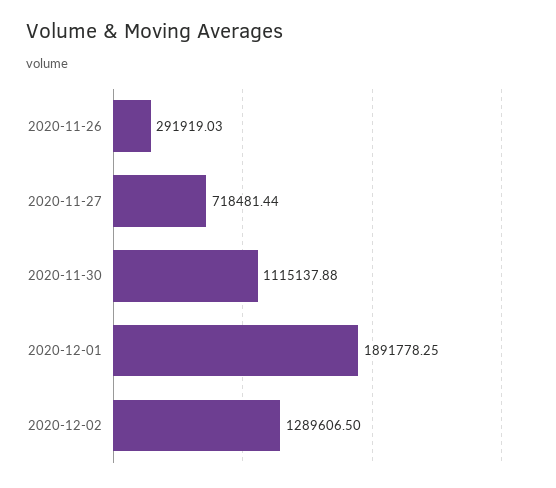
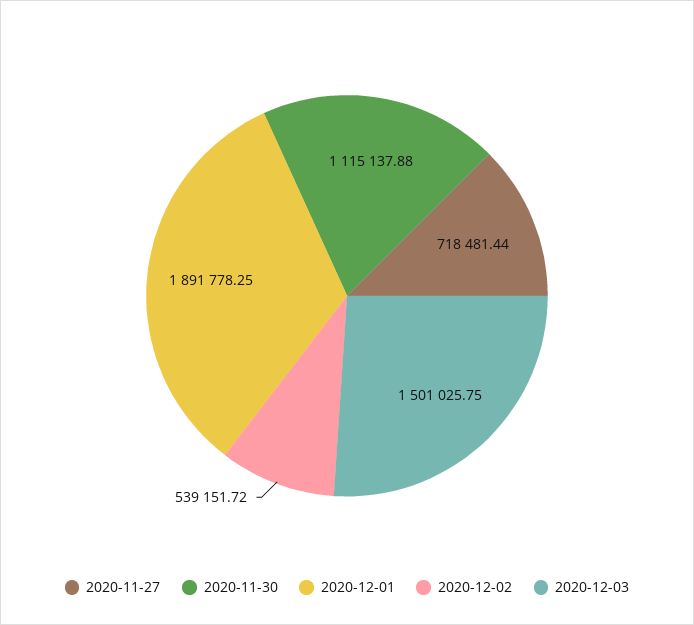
2020-11-26: 291919.03 -> none
2020-12-02: 1289606.5 -> 539151.72
2020-12-03: none -> 1501025.75

